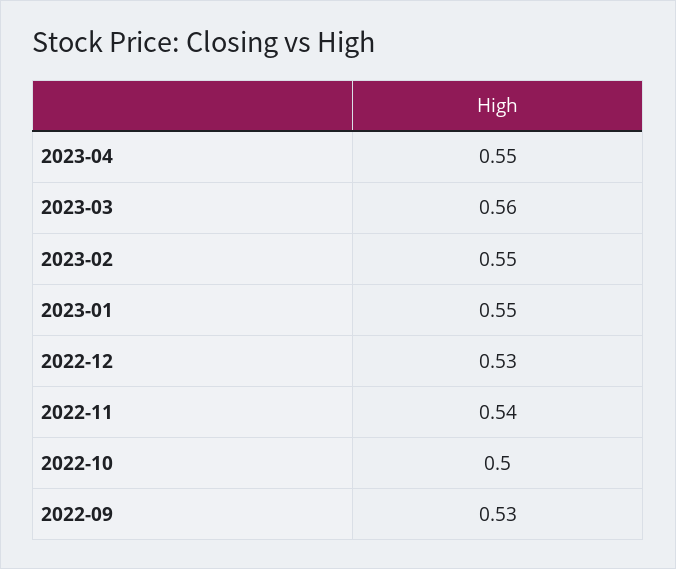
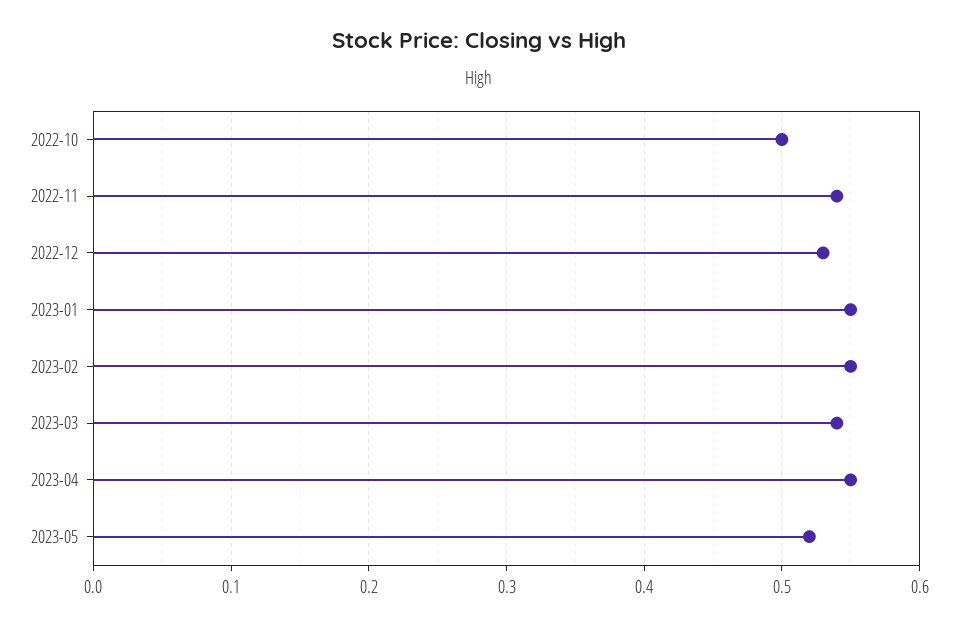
2023-03: 0.56 -> 0.54
2022-09: 0.53 -> none
2023-05: none -> 0.52

